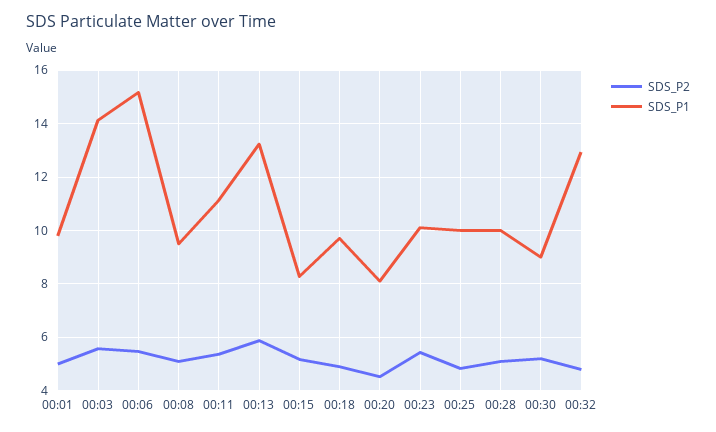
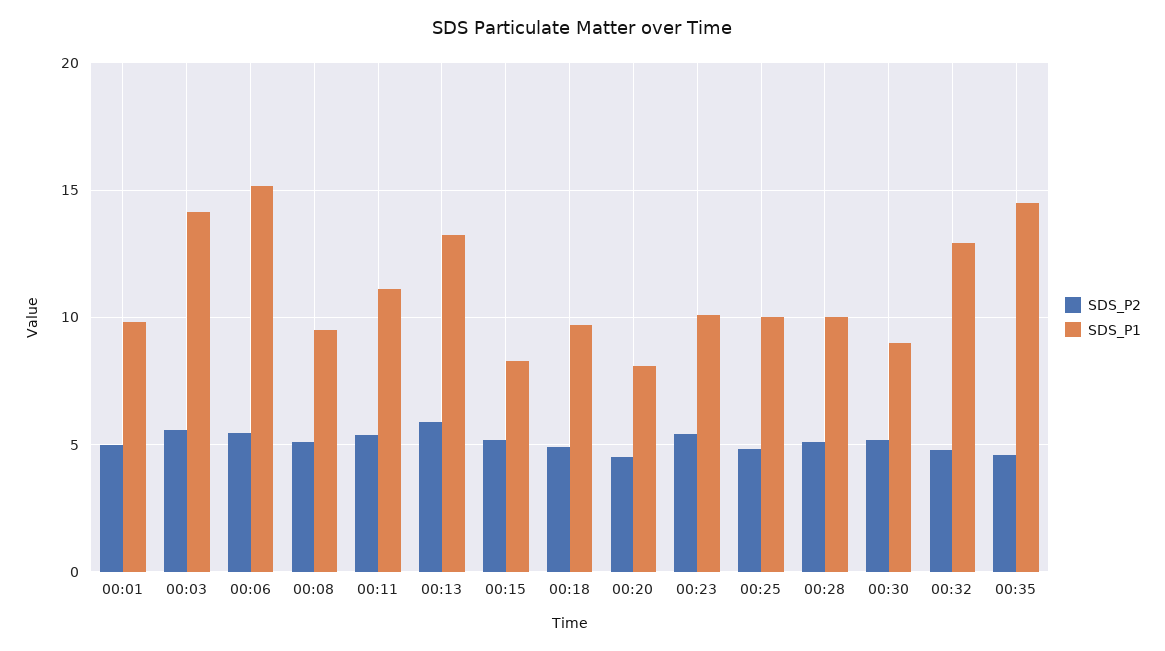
SDS_P2, 00:35: none -> 4.5
SDS_P1, 00:35: none -> 14.5

